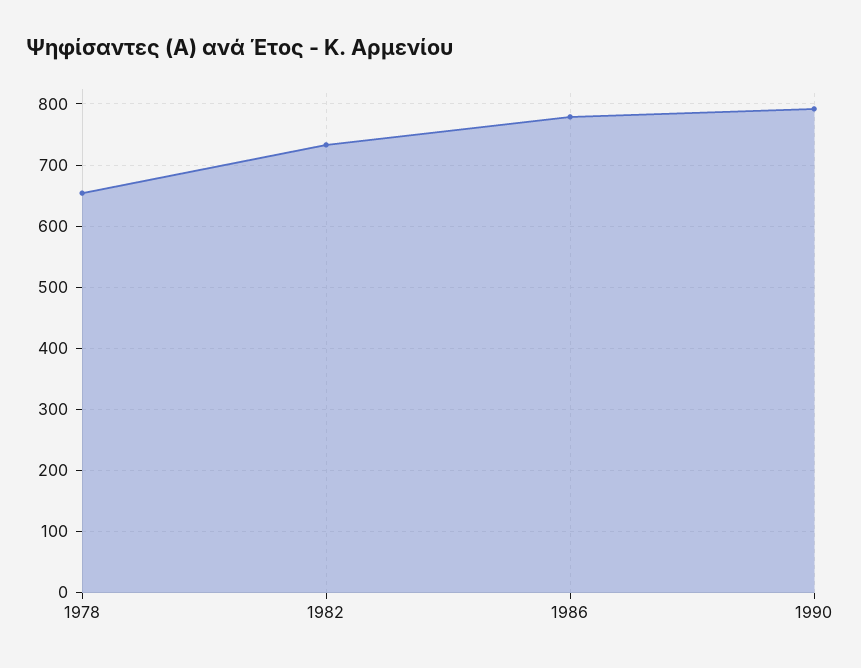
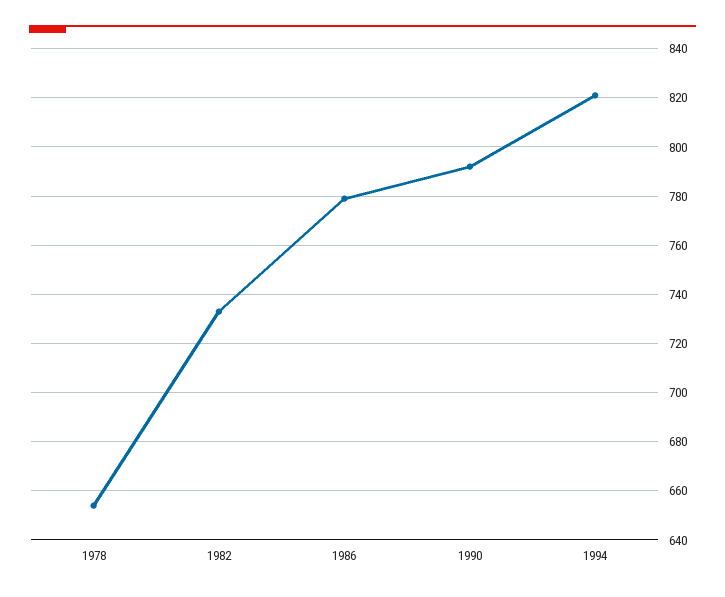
1994: none -> 820

